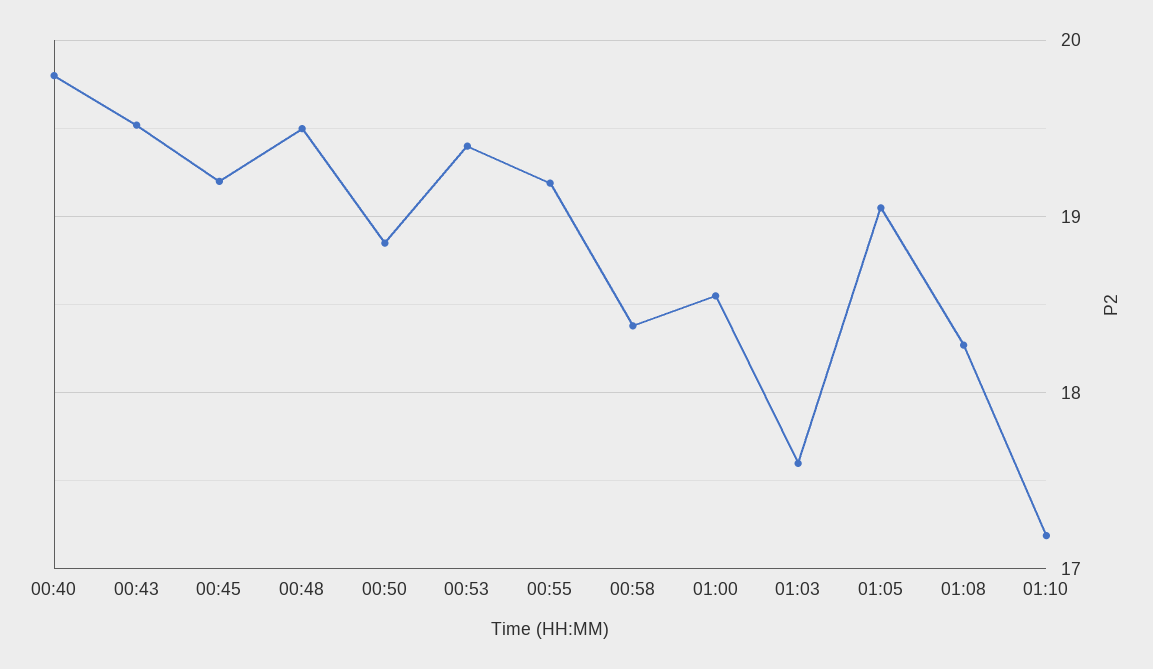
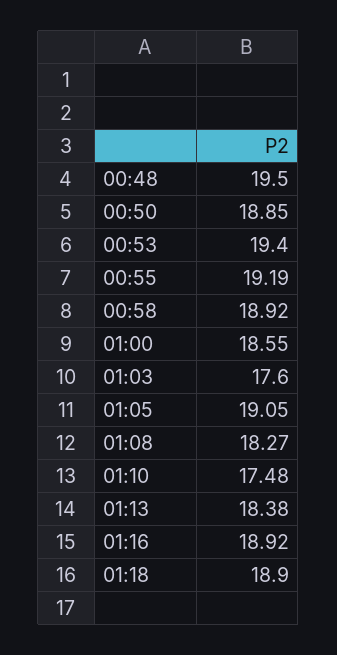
00:40: 19.8 -> none
00:43: 19.5 -> none
00:45: 19.2 -> none
00:58: 18.4 -> 18.92
01:10: 17.2 -> 17.48
01:13: none -> 18.38
01:16: none -> 18.92
01:18: none -> 18.9

